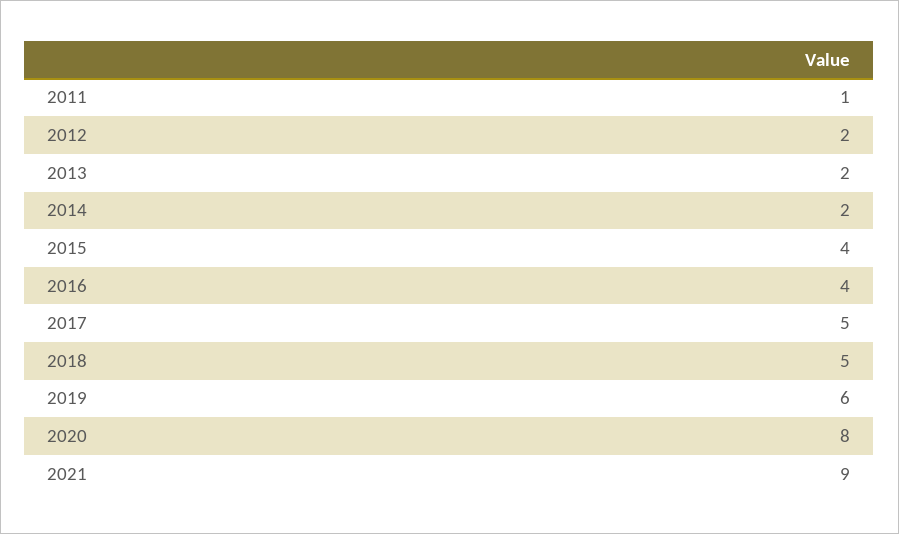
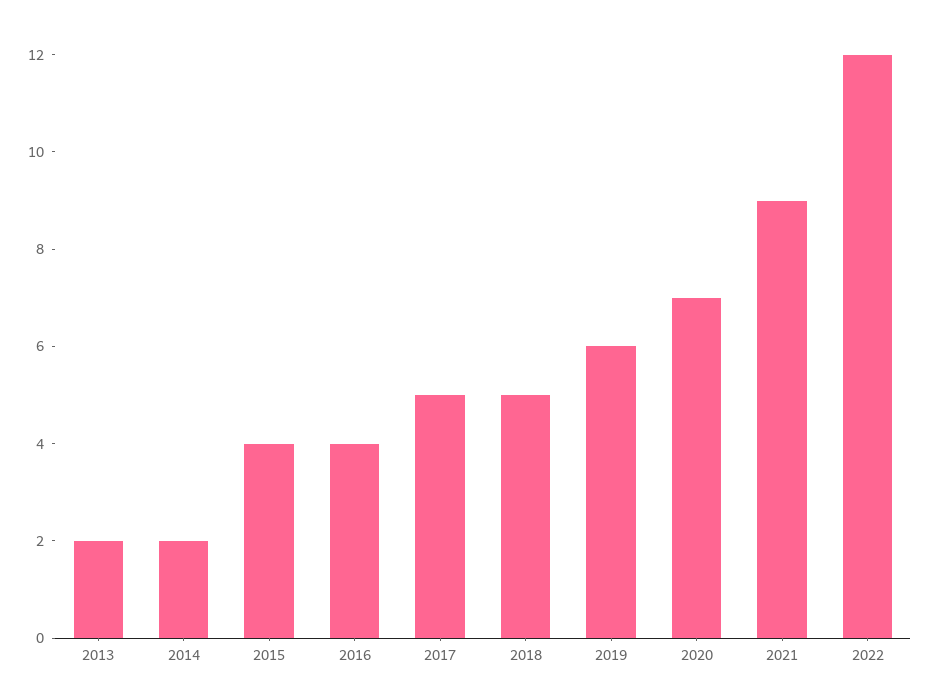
2011: 1 -> none
2012: 2 -> none
2020: 8 -> 7
2022: none -> 12

